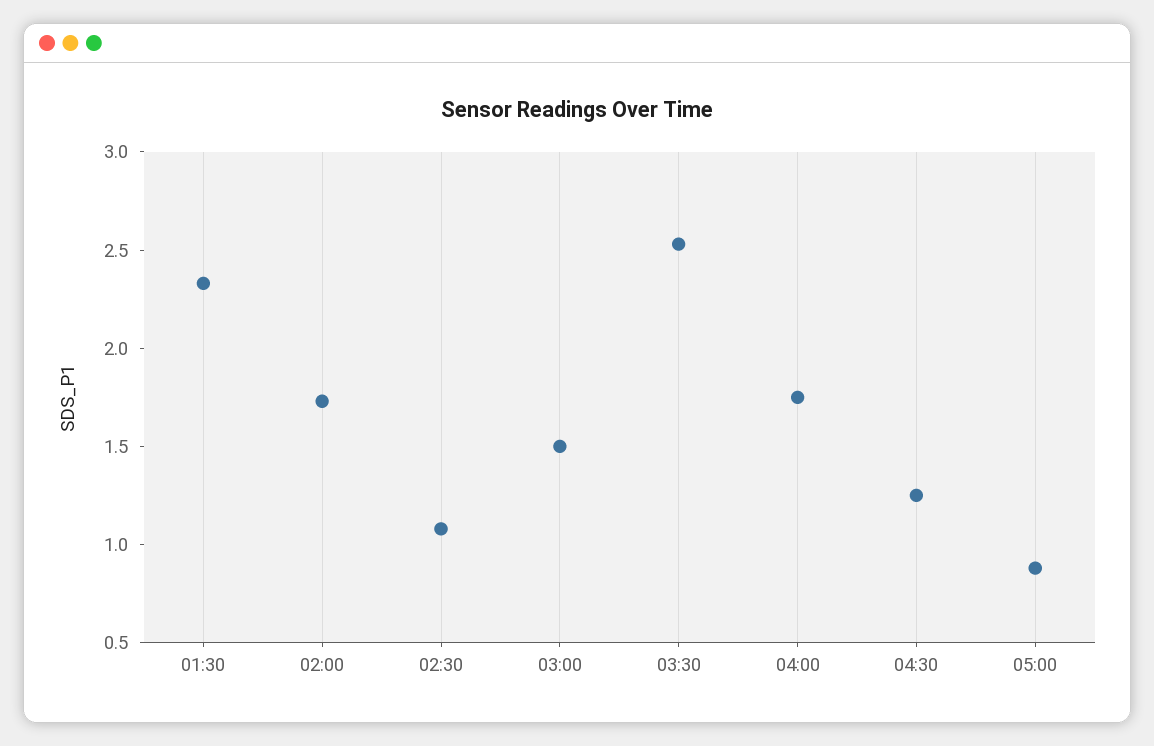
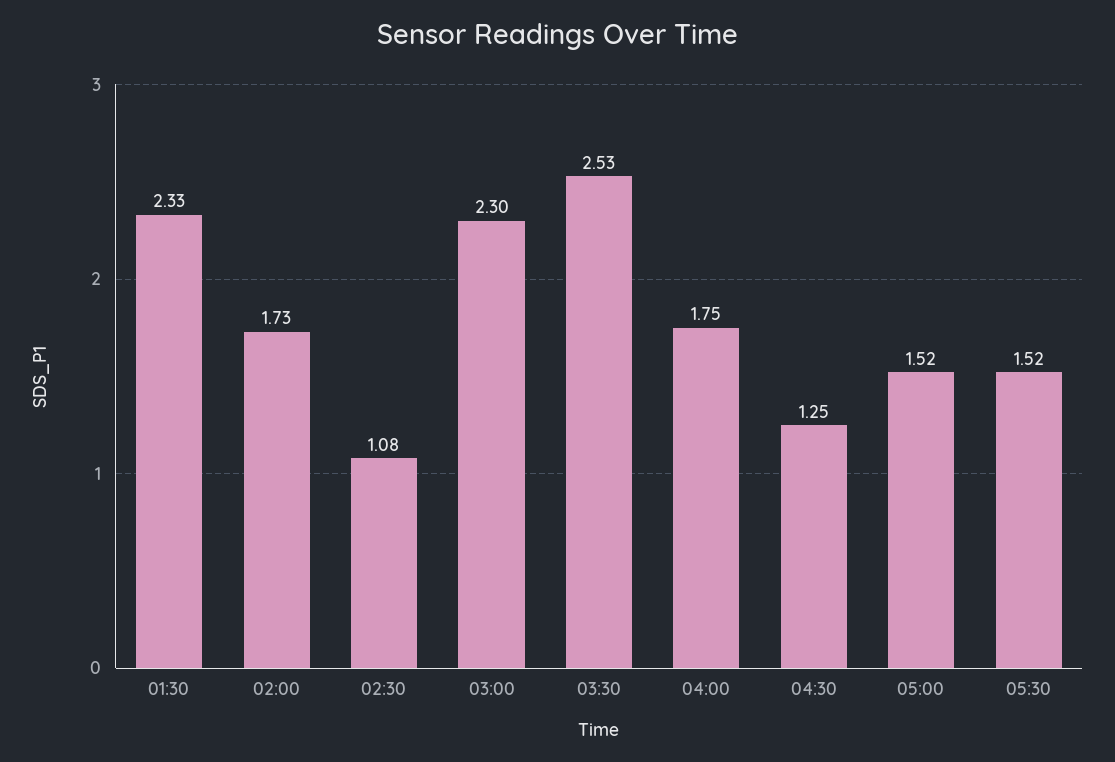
03:00: 1.5 -> 2.3
05:00: 0.9 -> 1.52
05:30: none -> 1.52

